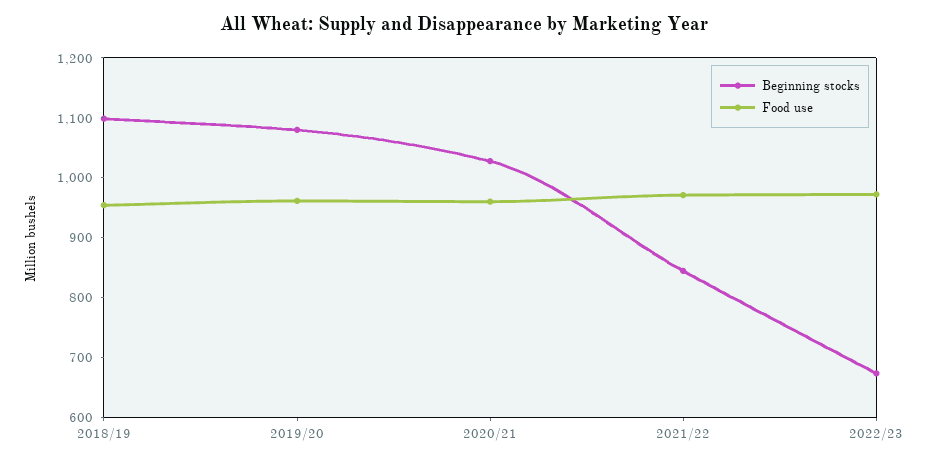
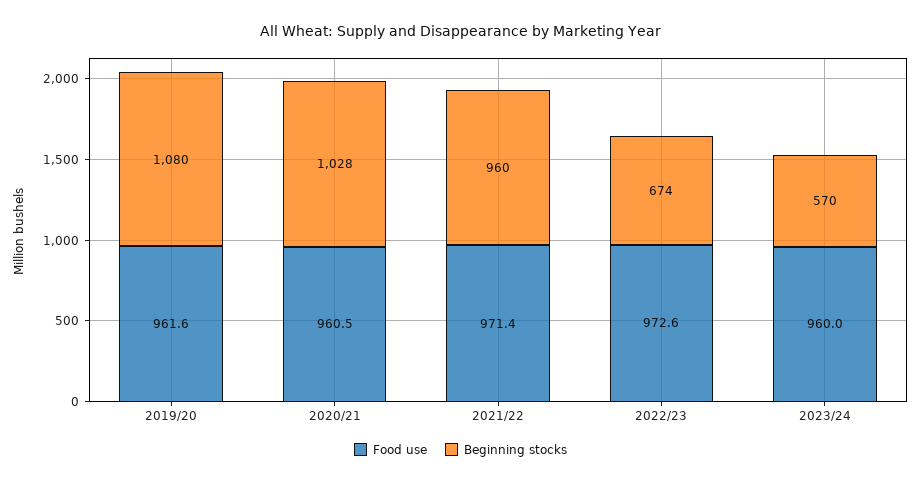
Beginning stocks, 2018/19: 1100 -> none
Food use, 2018/19: 960 -> none
Beginning stocks, 2021/22: 840 -> 960
Food use, 2023/24: none -> 960
Beginning stocks, 2023/24: none -> 570

